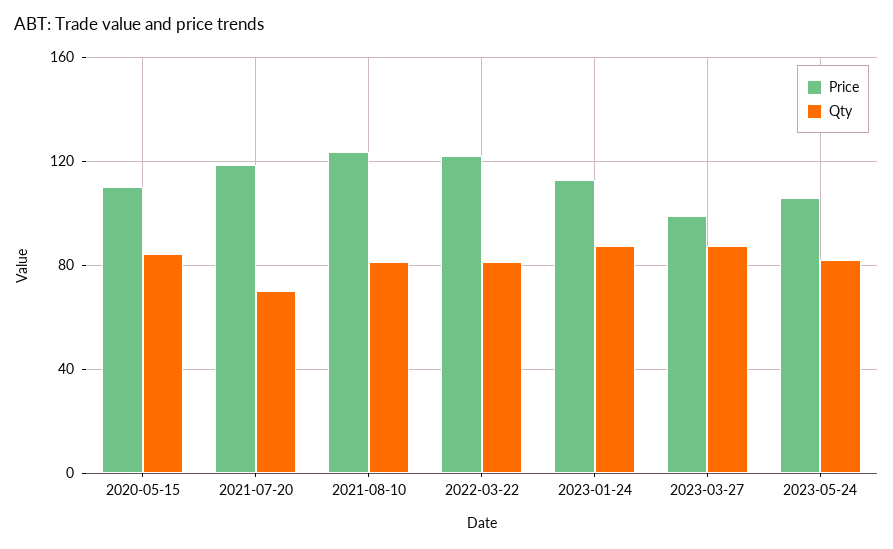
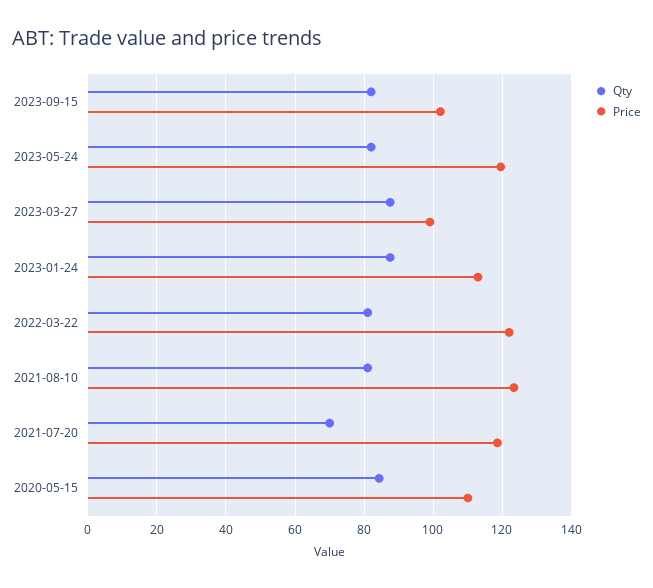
Price, 2023-05-24: 105 -> 120
Qty, 2023-09-15: none -> 82
Price, 2023-09-15: none -> 102

